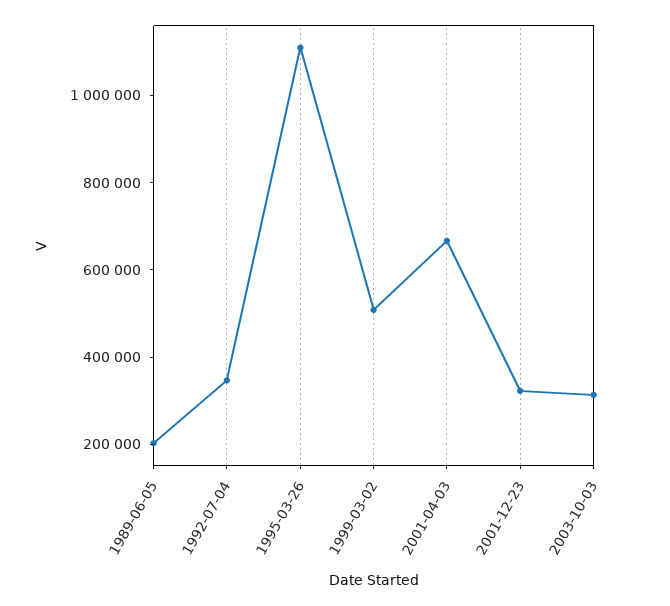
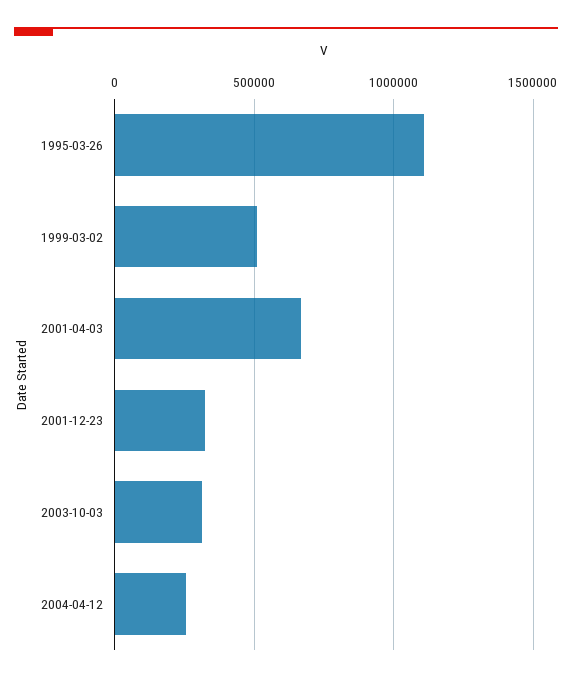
1989-06-05: 200000 -> none
1992-07-04: 350000 -> none
2004-04-12: none -> 250000

